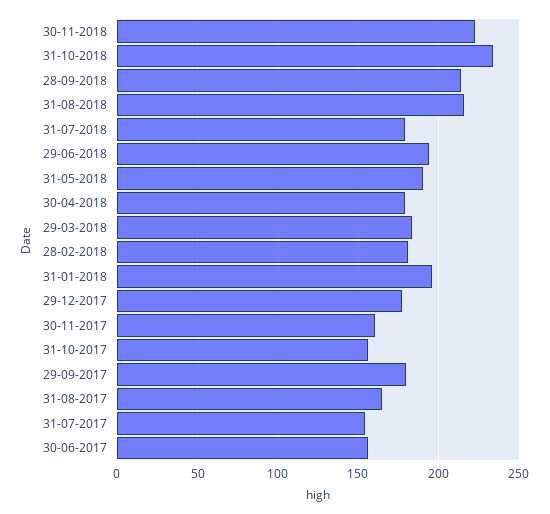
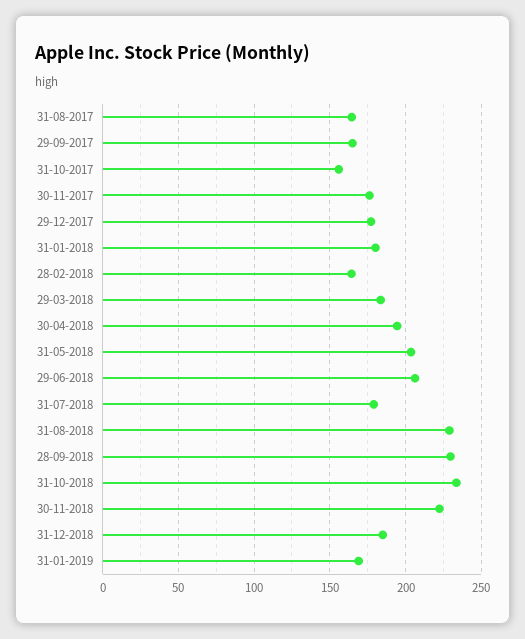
28-09-2018: 215 -> 230
31-08-2018: 215 -> 230
29-06-2018: 195 -> 205
31-05-2018: 190 -> 205
30-04-2018: 180 -> 195
28-02-2018: 180 -> 165
31-01-2018: 195 -> 180
30-11-2017: 160 -> 175
29-09-2017: 180 -> 165
31-07-2017: 155 -> none
30-06-2017: 155 -> none
31-12-2018: none -> 185
31-01-2019: none -> 170

